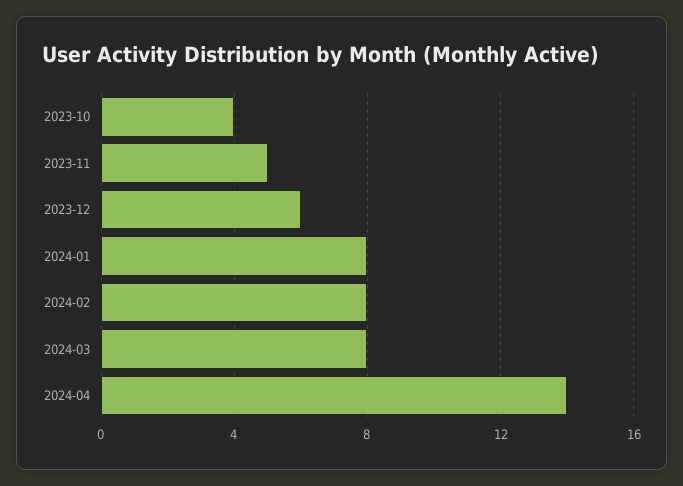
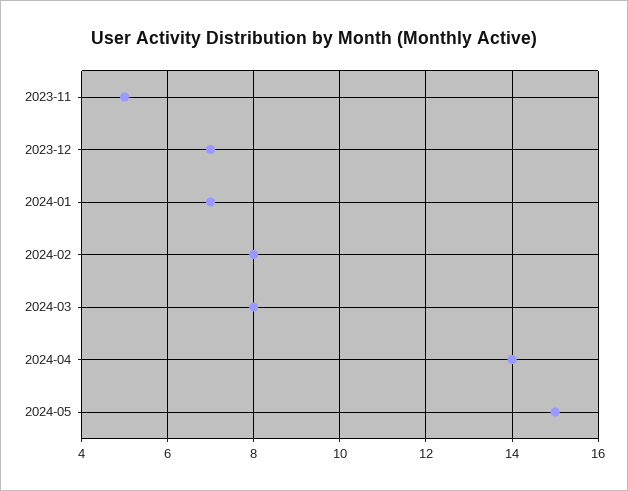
2023-10: 4 -> none
2023-12: 6 -> 7
2024-01: 8 -> 7
2024-05: none -> 15

